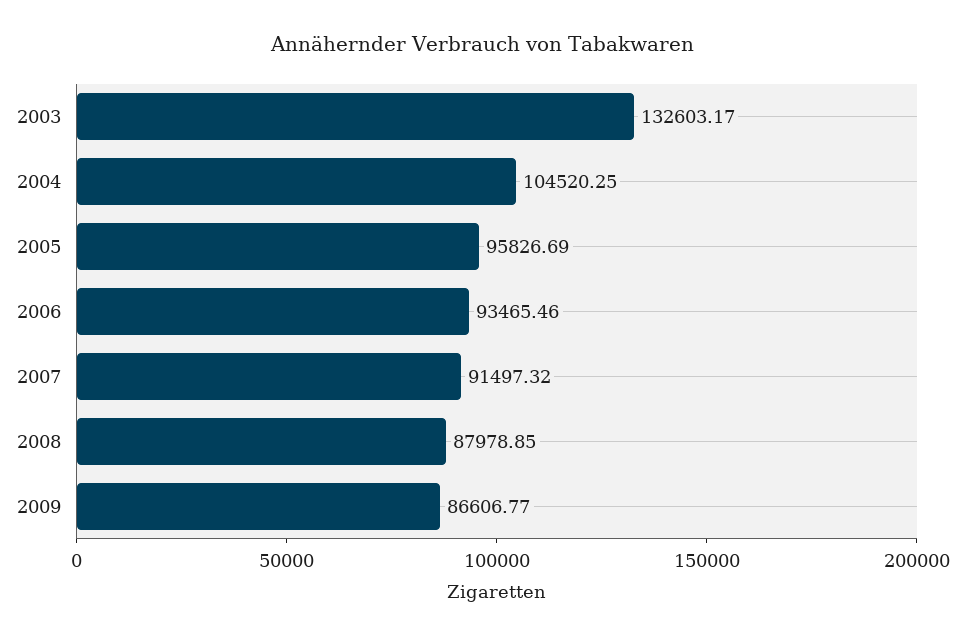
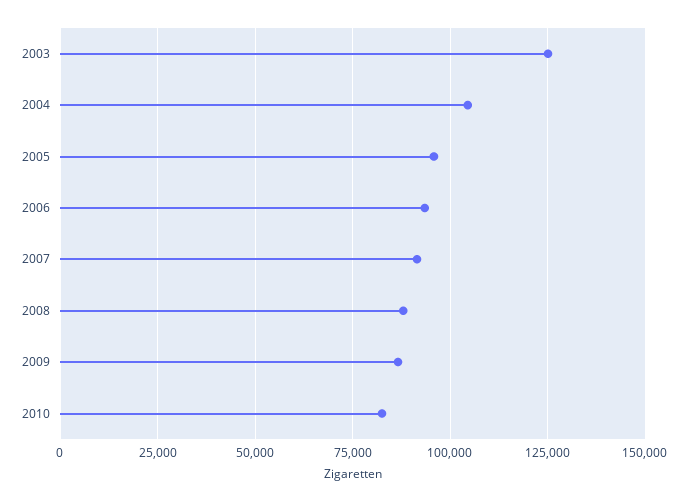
2003: 132603.17 -> 125000
2010: none -> 82500

